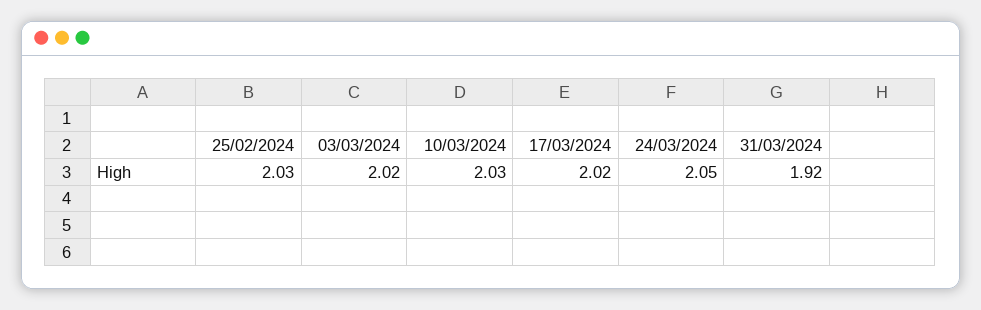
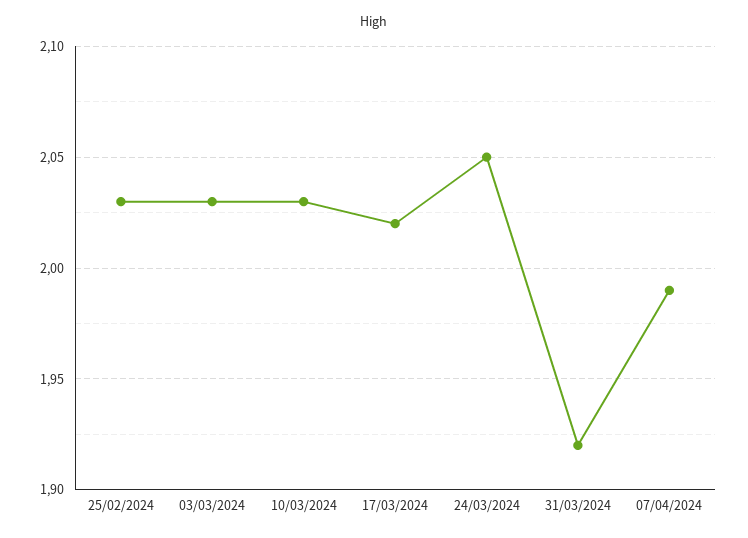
03/03/2024: 2.02 -> 2.03
07/04/2024: none -> 1.99

